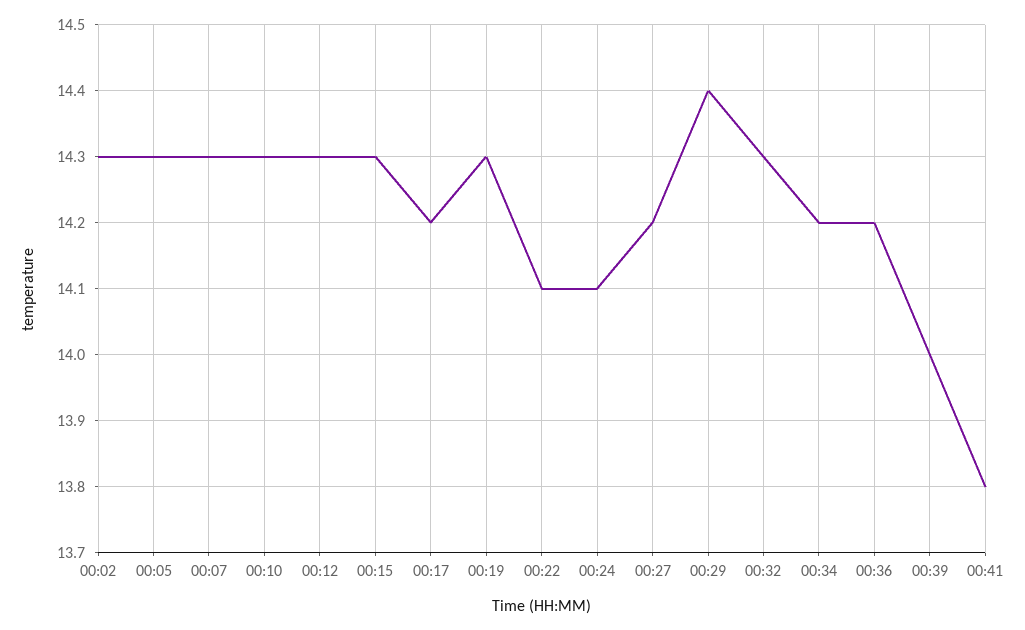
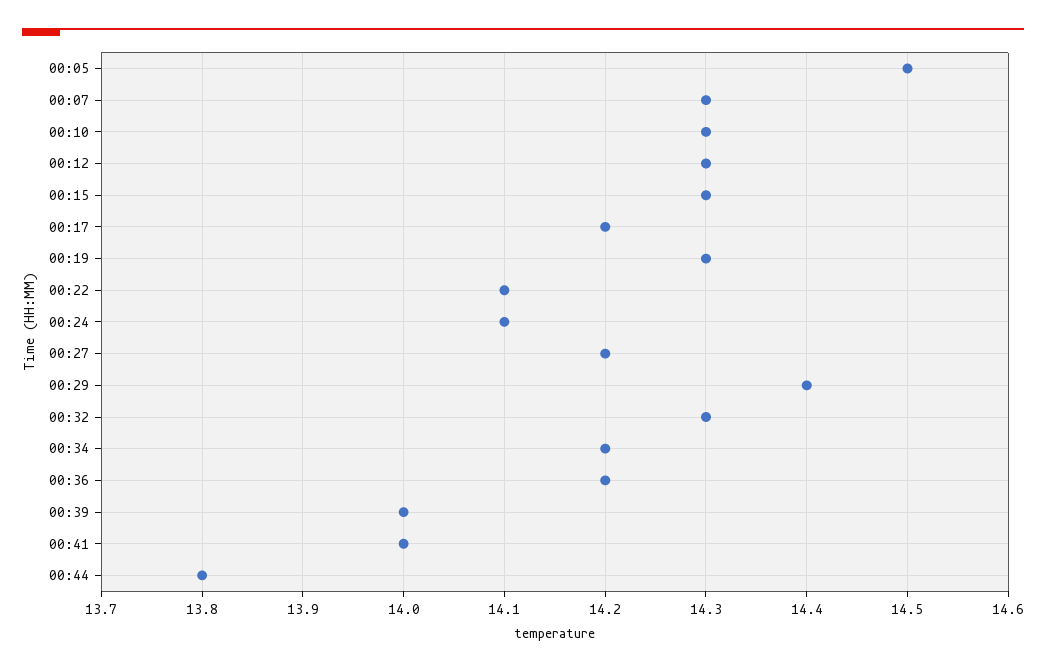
00:02: 14.3 -> none
00:05: 14.3 -> 14.5
00:41: 13.8 -> 14
00:44: none -> 13.8

